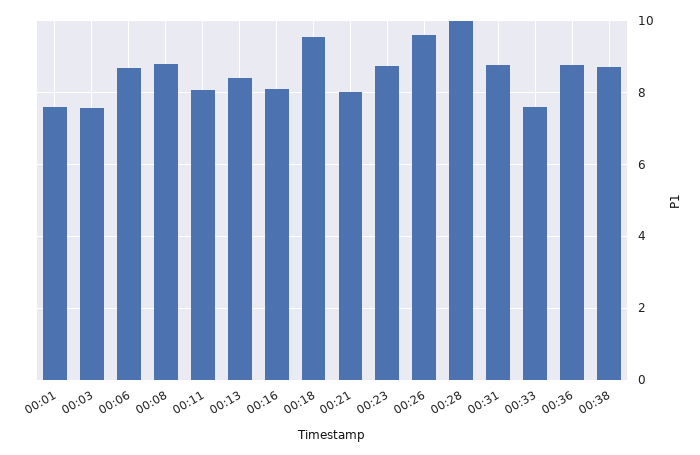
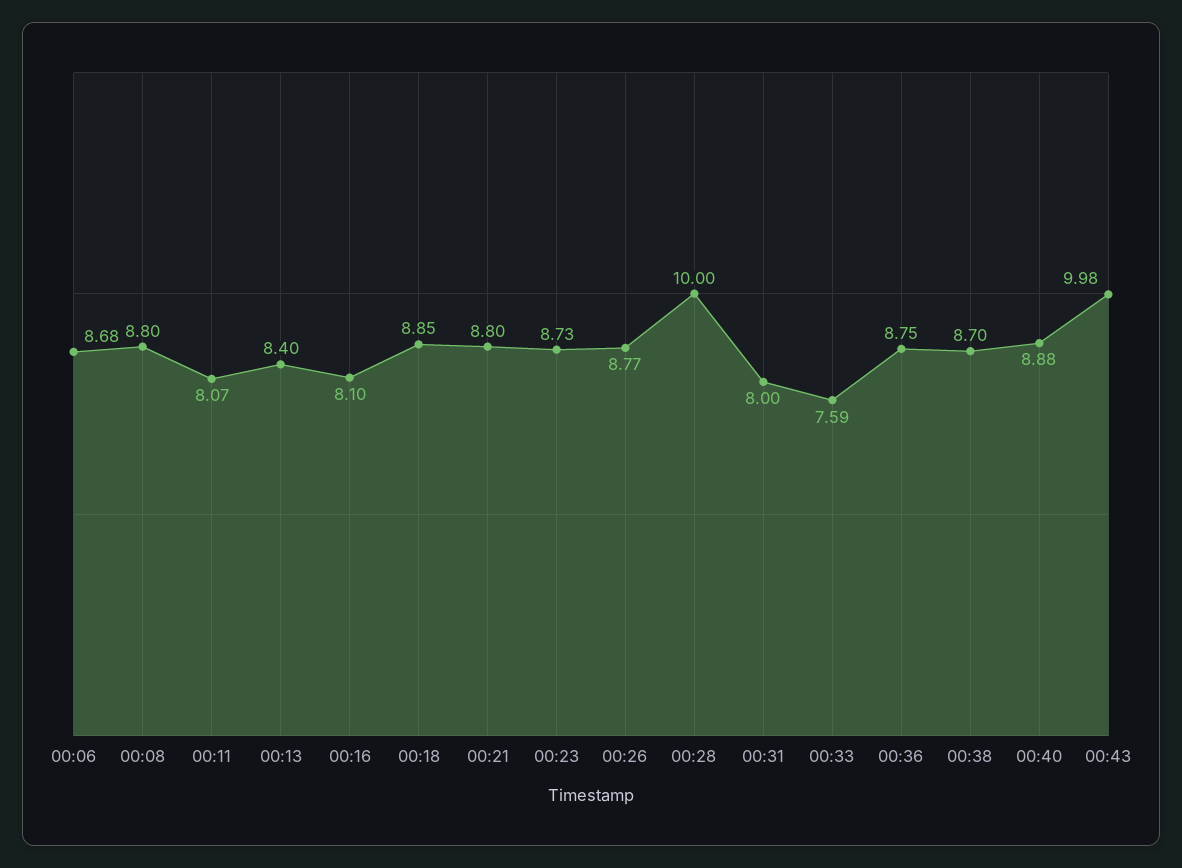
00:01: 7.6 -> none
00:03: 7.6 -> none
00:18: 9.6 -> 8.85
00:21: 8 -> 8.8
00:26: 9.6 -> 8.77
00:31: 8.8 -> 8
00:40: none -> 8.88
00:43: none -> 9.98

